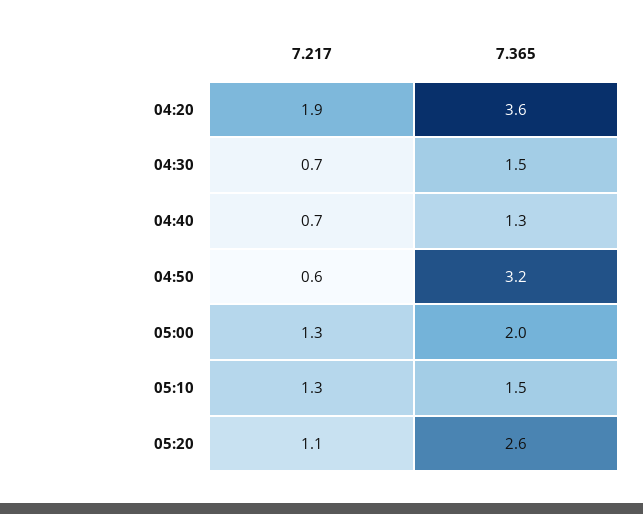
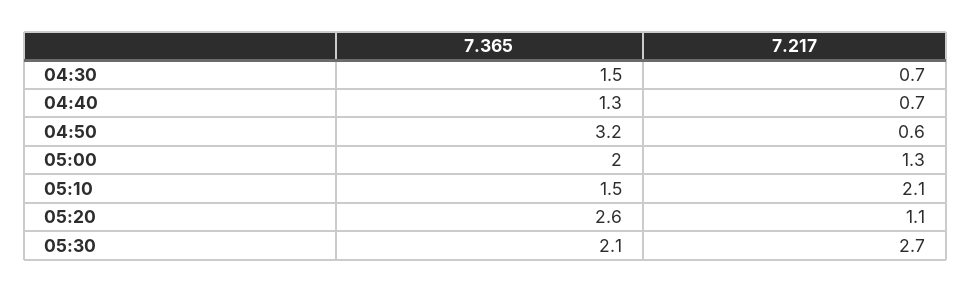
7.217, 04:20: 1.9 -> none
7.365, 04:20: 3.6 -> none
7.217, 05:10: 1.3 -> 2.1
7.365, 05:30: none -> 2.1
7.217, 05:30: none -> 2.7

